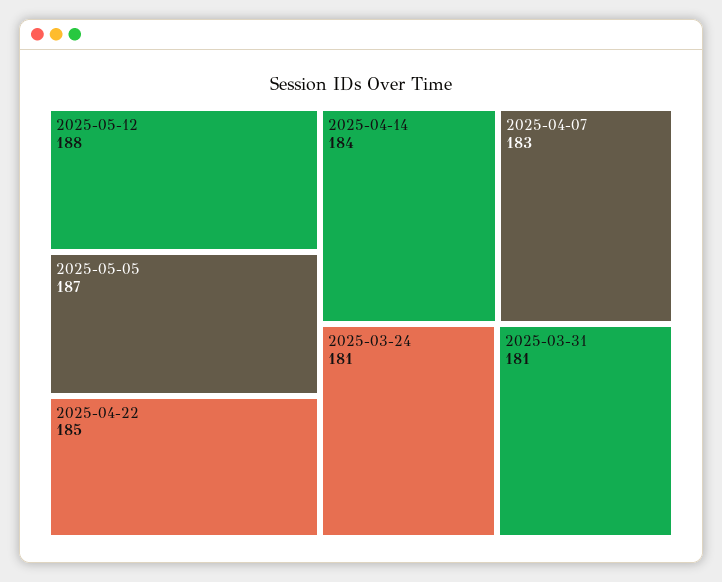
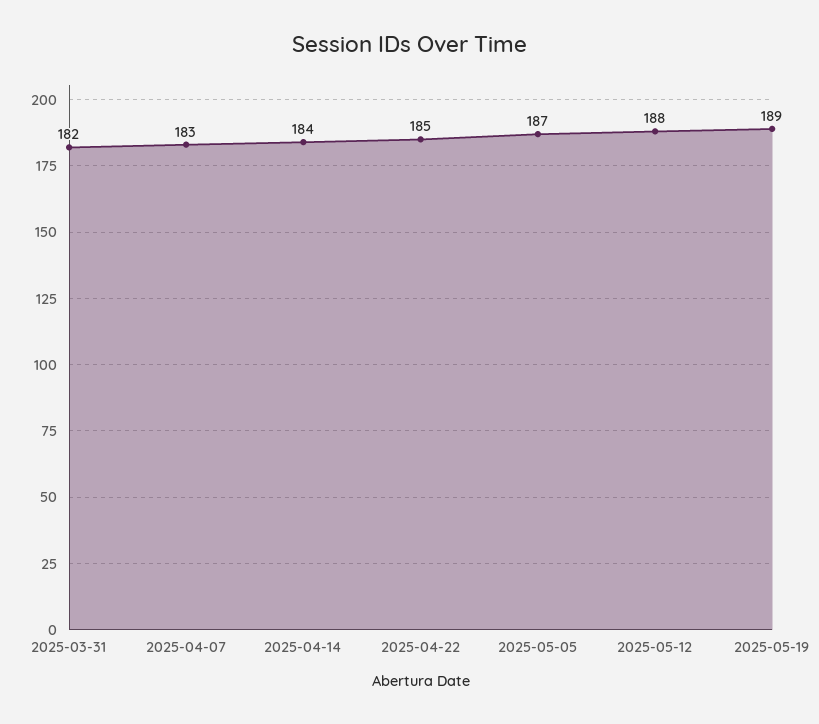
2025-03-24: 181 -> none
2025-03-31: 181 -> 182
2025-05-19: none -> 189

